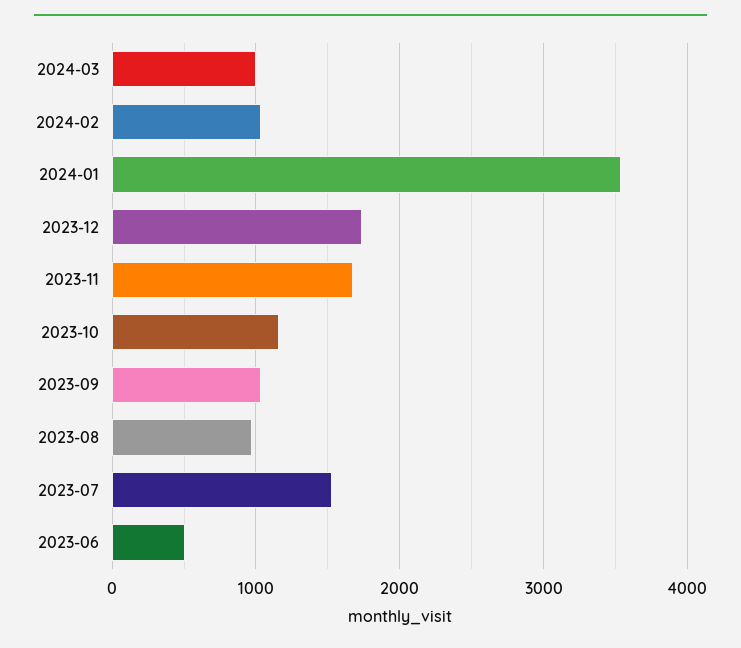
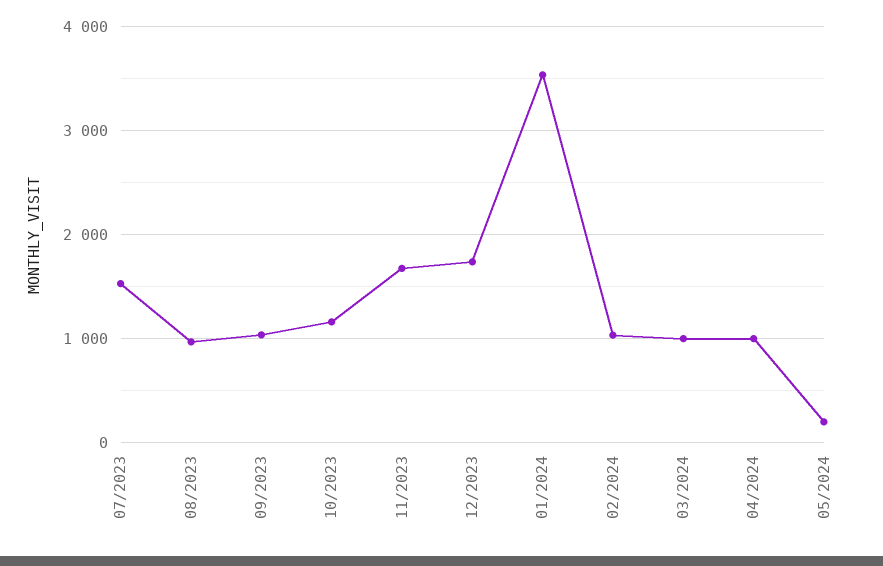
2023-06: 500 -> none
04/2024: none -> 1000
05/2024: none -> 200

